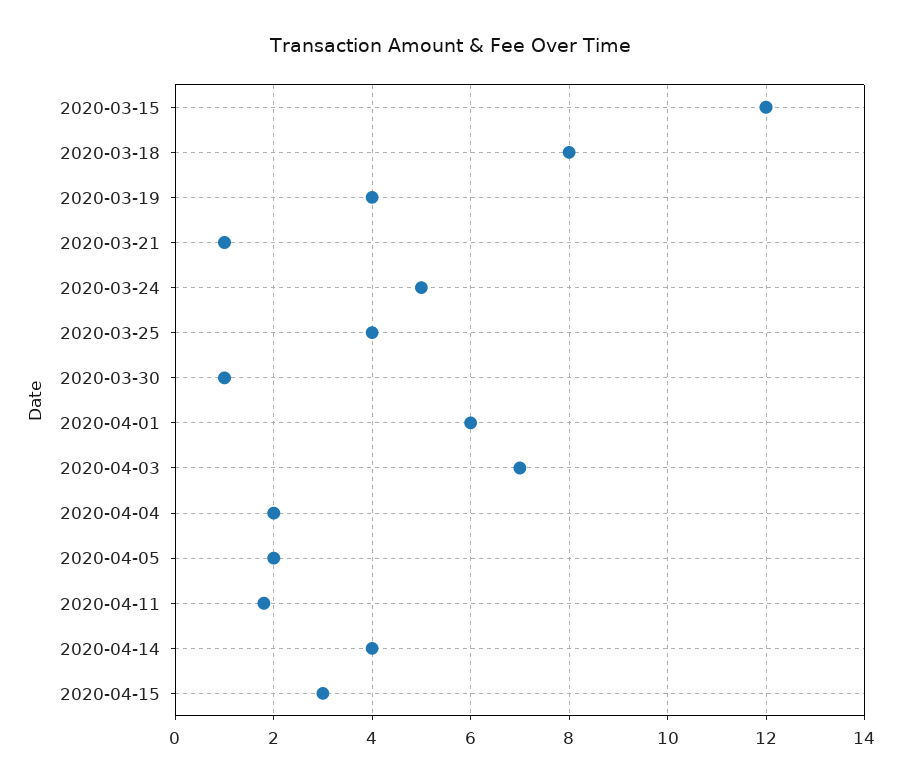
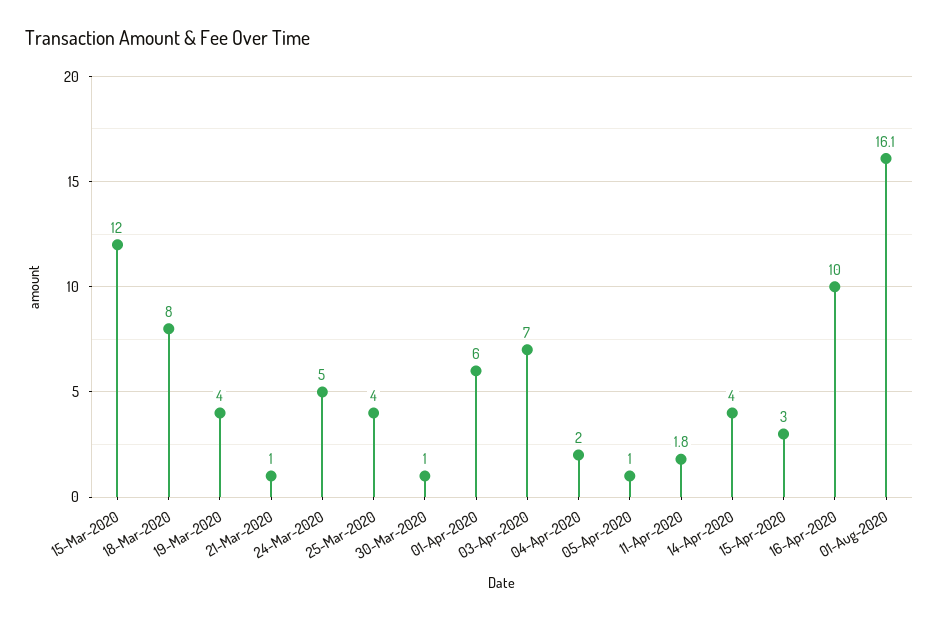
2020-04-05: 2 -> 1
16-Apr-2020: none -> 10
01-Aug-2020: none -> 16.1

